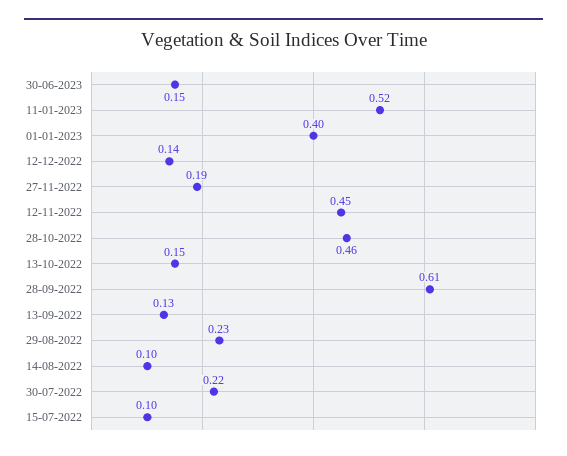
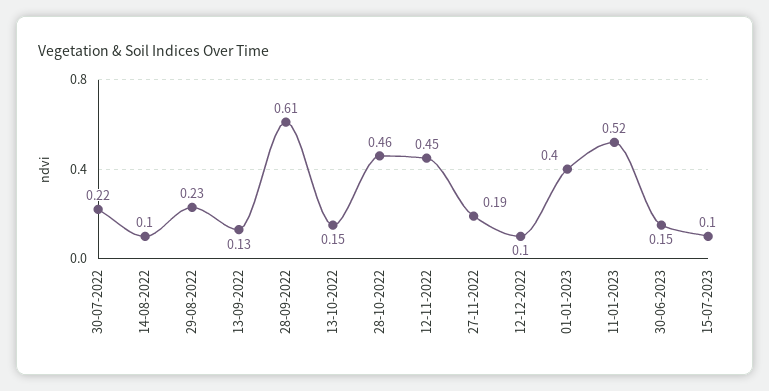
12-12-2022: 0.14 -> 0.1
15-07-2022: 0.1 -> none
15-07-2023: none -> 0.1

